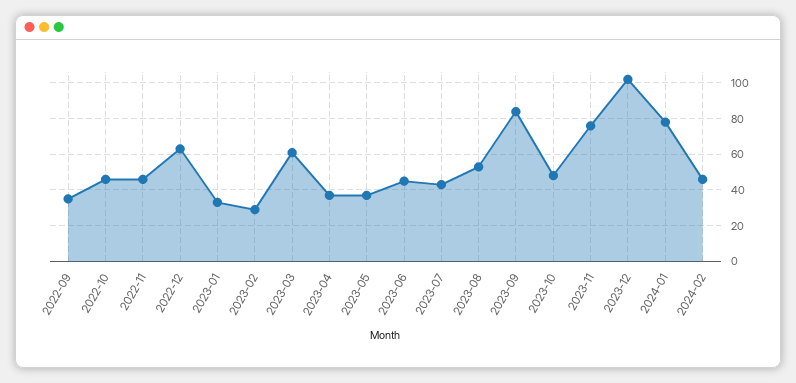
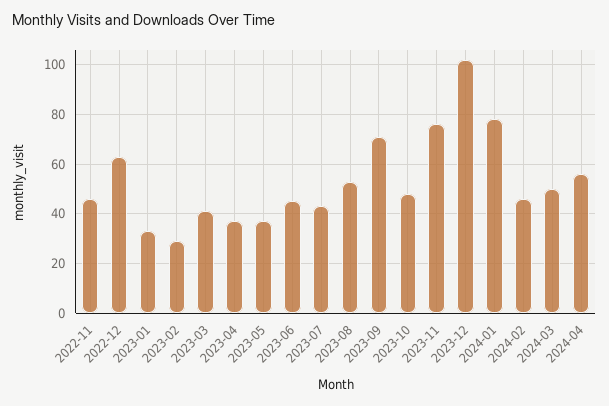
2022-09: 35 -> none
2022-10: 45 -> none
2023-03: 60 -> 40
2023-09: 85 -> 70
2024-03: none -> 50
2024-04: none -> 55

